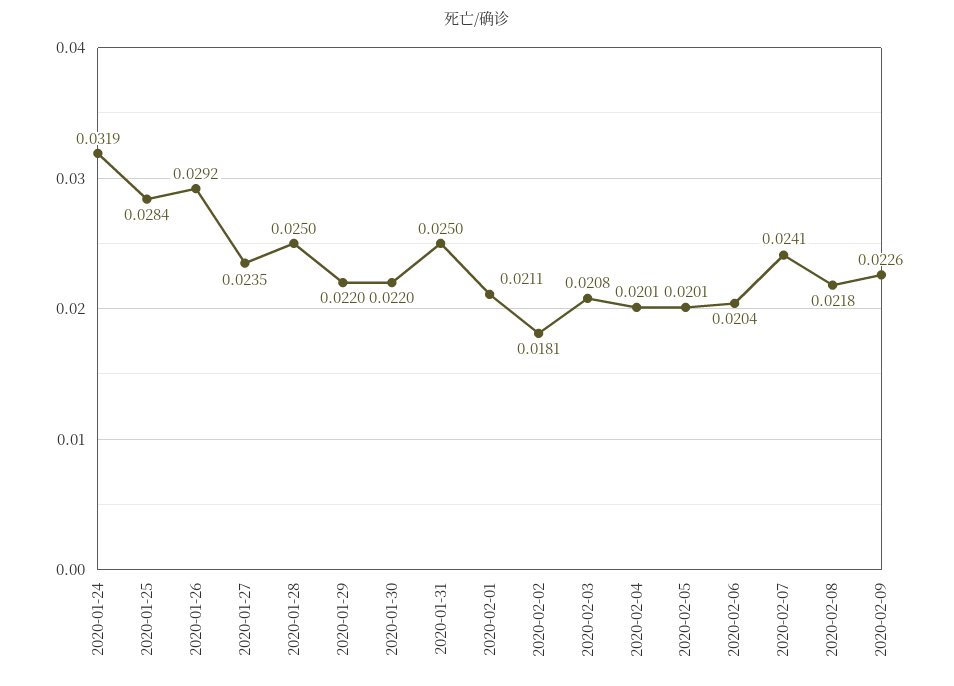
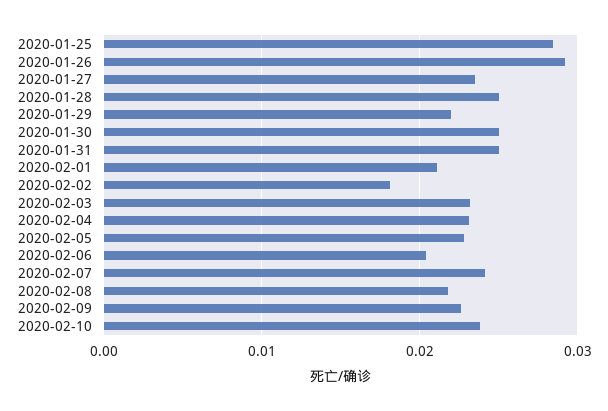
2020-01-24: 0.0319 -> none
2020-01-30: 0.022 -> 0.025
2020-02-03: 0.0208 -> 0.023
2020-02-04: 0.0201 -> 0.023
2020-02-05: 0.0201 -> 0.023
2020-02-10: none -> 0.024

